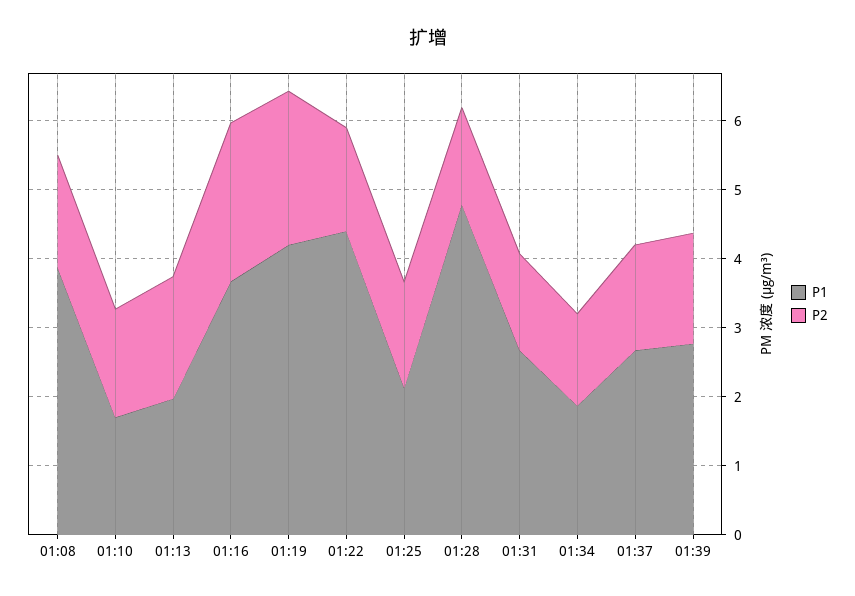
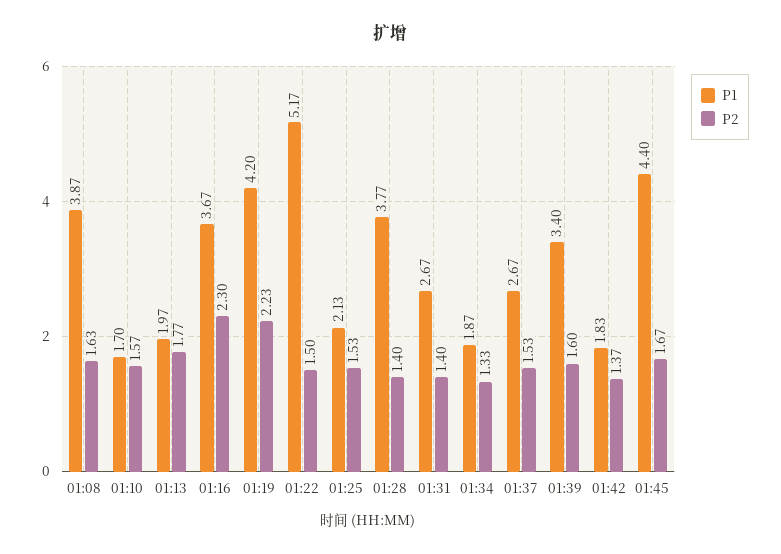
P1, 01:22: 4.4 -> 5.17
P1, 01:28: 4.8 -> 3.77
P1, 01:39: 2.8 -> 3.4
P1, 01:42: none -> 1.83
P2, 01:42: none -> 1.37
P1, 01:45: none -> 4.4
P2, 01:45: none -> 1.67

